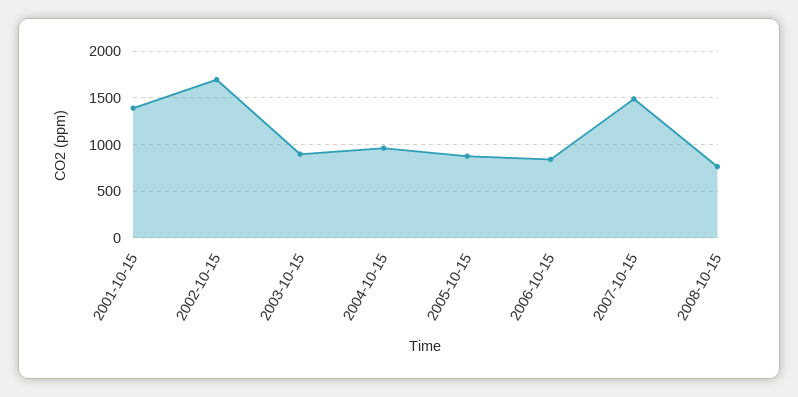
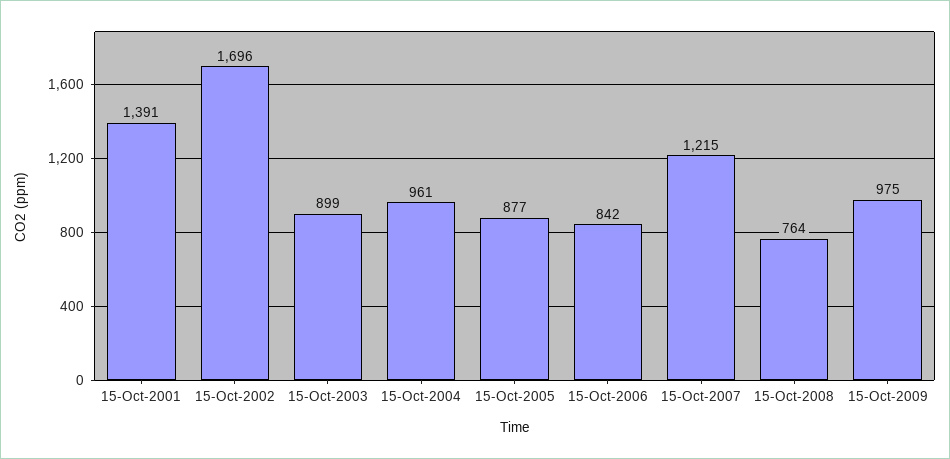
2007-10-15: 1500 -> 1215
15-Oct-2009: none -> 975

